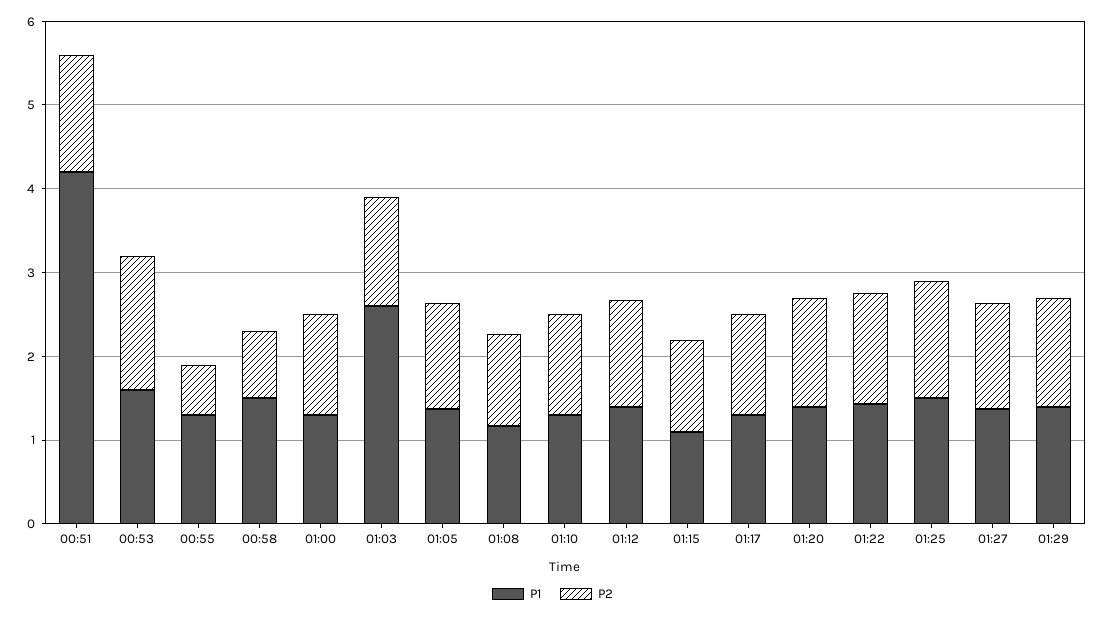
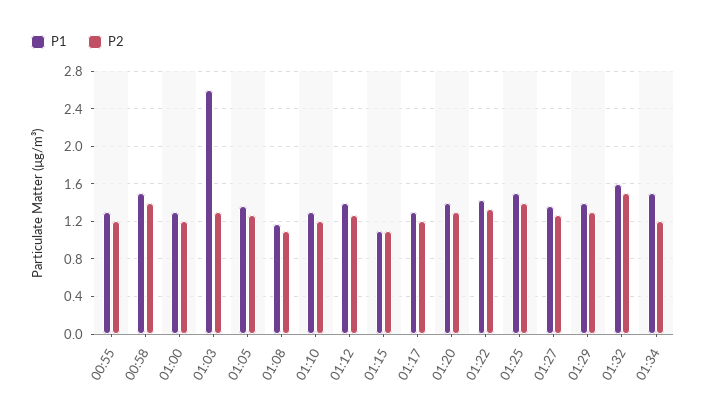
P1, 00:51: 4.2 -> none
P2, 00:51: 1.4 -> none
P1, 00:53: 1.6 -> none
P2, 00:53: 1.6 -> none
P2, 00:55: 0.6 -> 1.2
P2, 00:58: 0.8 -> 1.4
P1, 01:32: none -> 1.6
P2, 01:32: none -> 1.5
P1, 01:34: none -> 1.5
P2, 01:34: none -> 1.2

